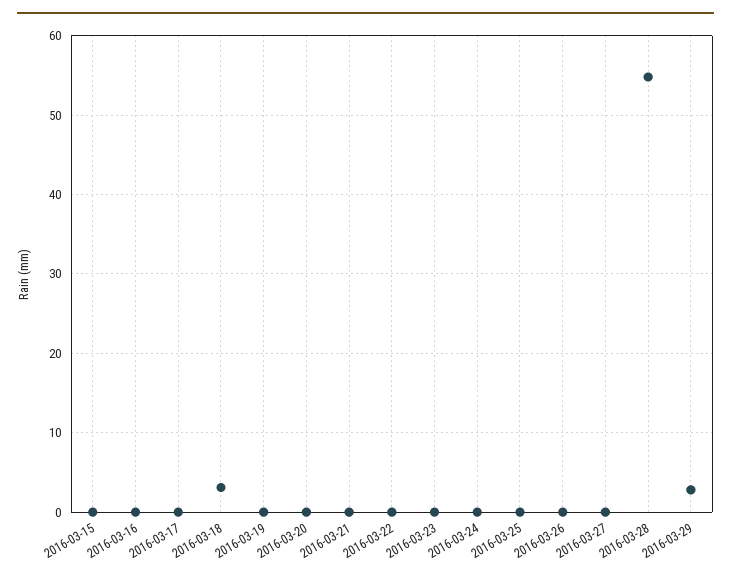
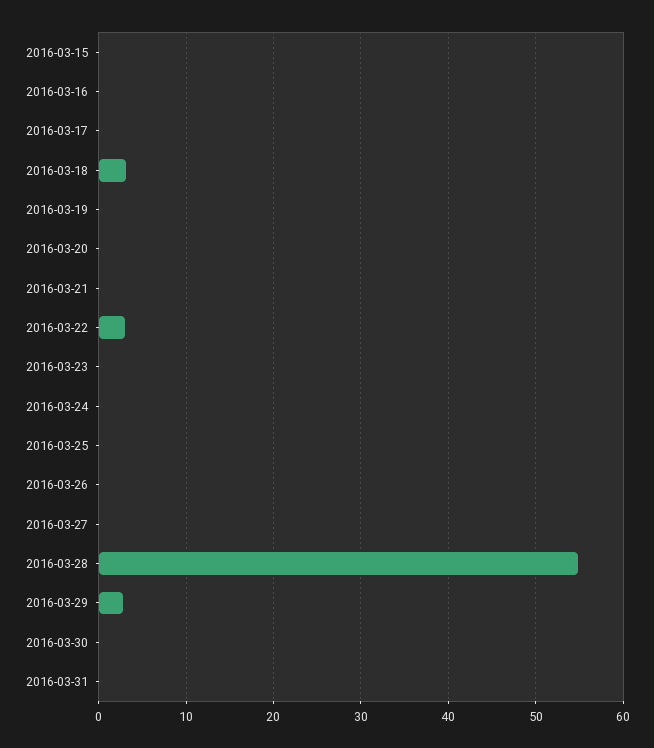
2016-03-22: 0 -> 3
2016-03-30: none -> 0
2016-03-31: none -> 0

